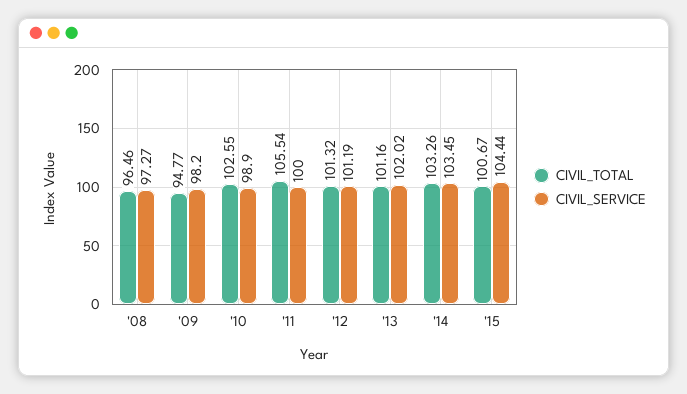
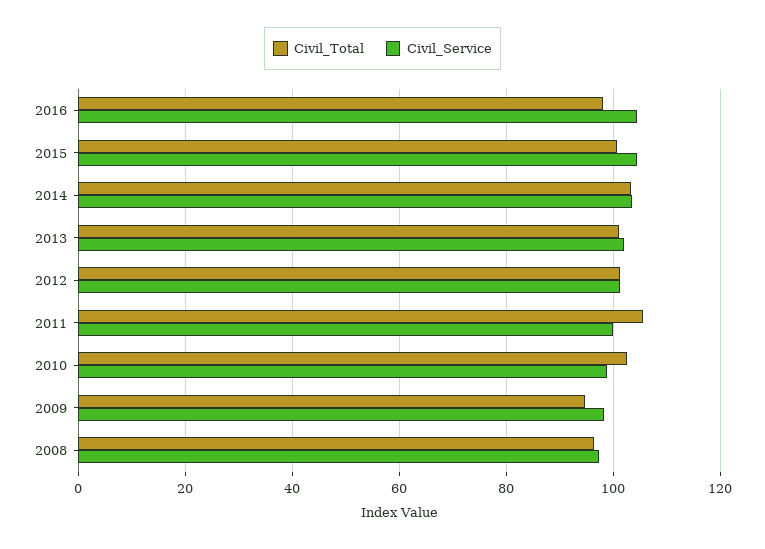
CIVIL_TOTAL, 2016: none -> 98
CIVIL_SERVICE, 2016: none -> 104

